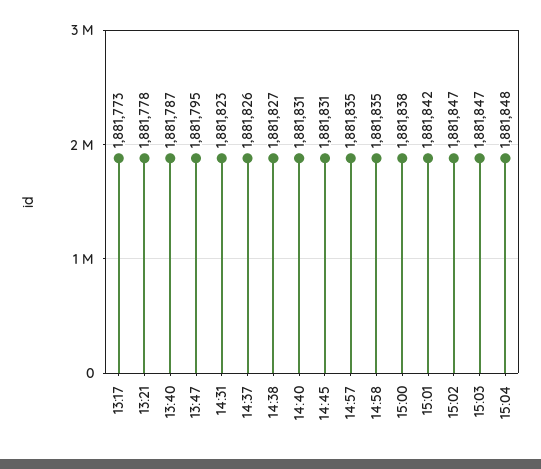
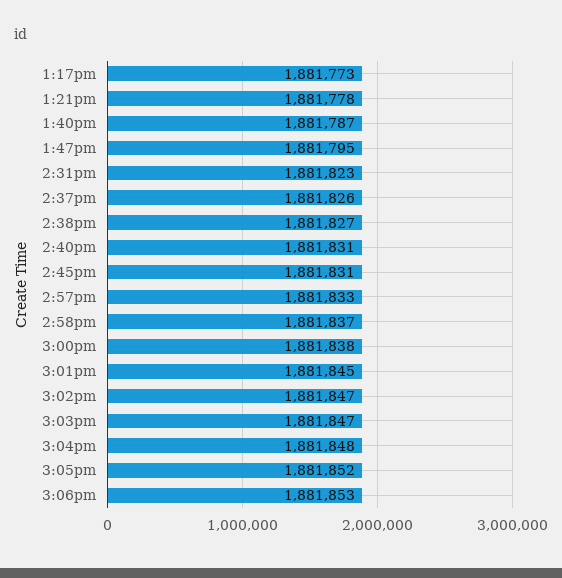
14:57: 1881835 -> 1881833
14:58: 1881835 -> 1881837
15:01: 1881842 -> 1881845
3:05pm: none -> 1881852
3:06pm: none -> 1881853

